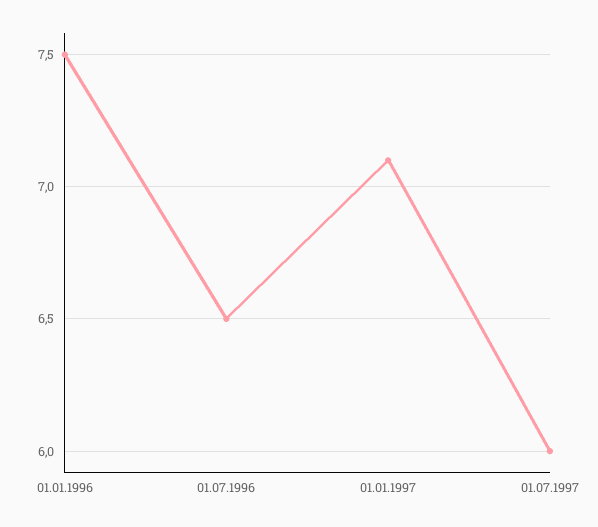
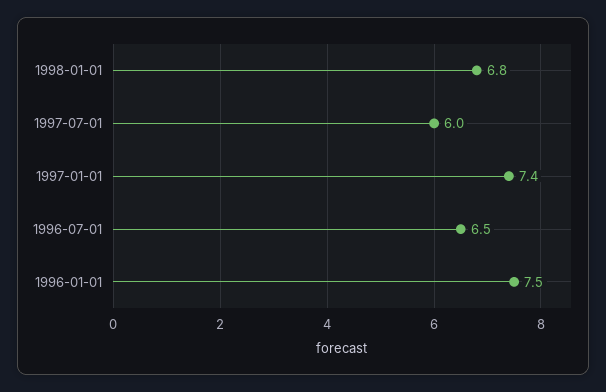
01.01.1997: 7.1 -> 7.4
1998-01-01: none -> 6.8

